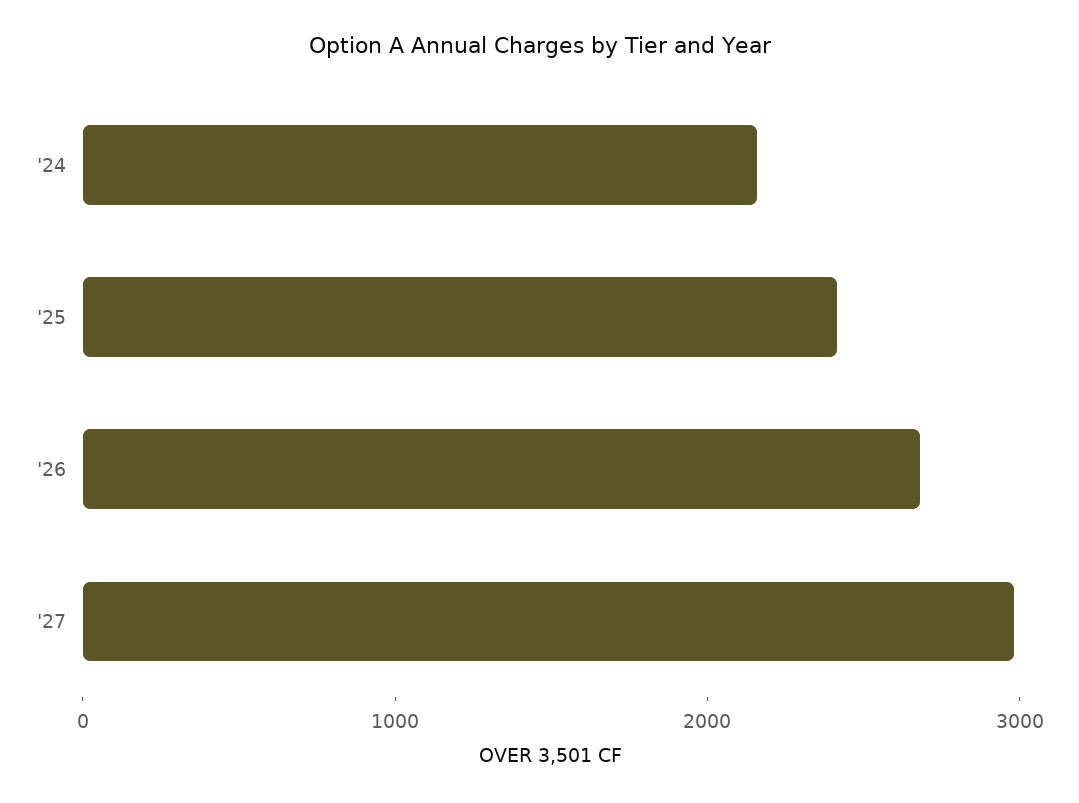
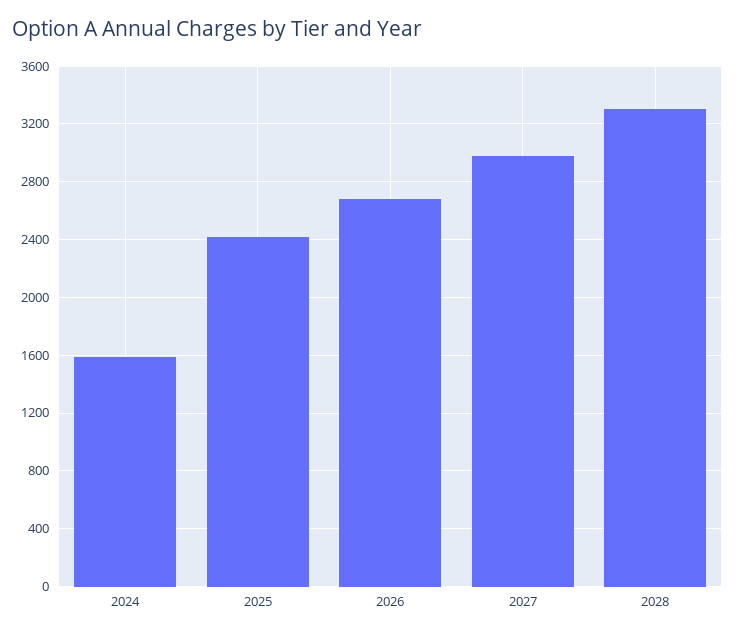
'24: 2200 -> 1600
2028: none -> 3300

